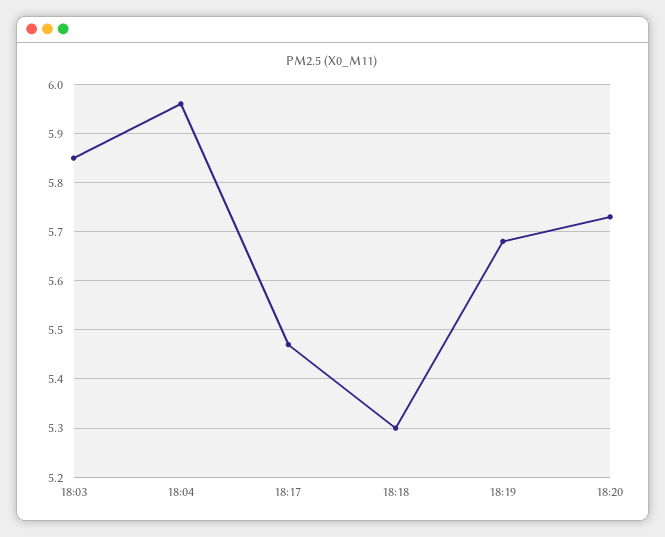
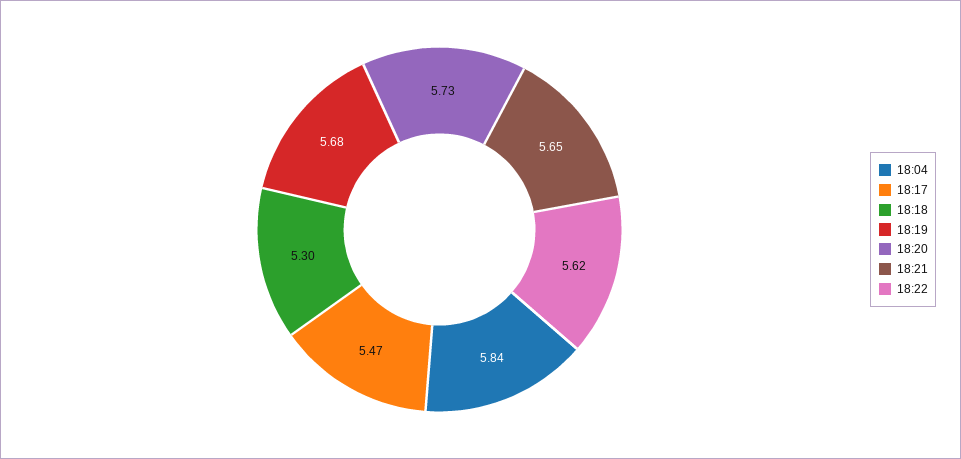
18:03: 5.85 -> none
18:04: 5.95 -> 5.84
18:21: none -> 5.65
18:22: none -> 5.62

